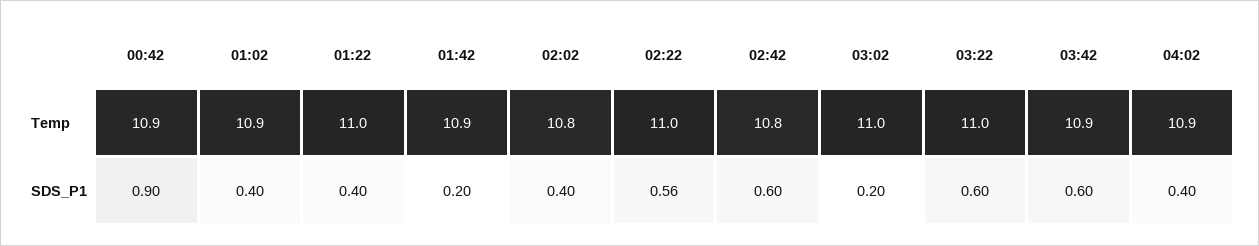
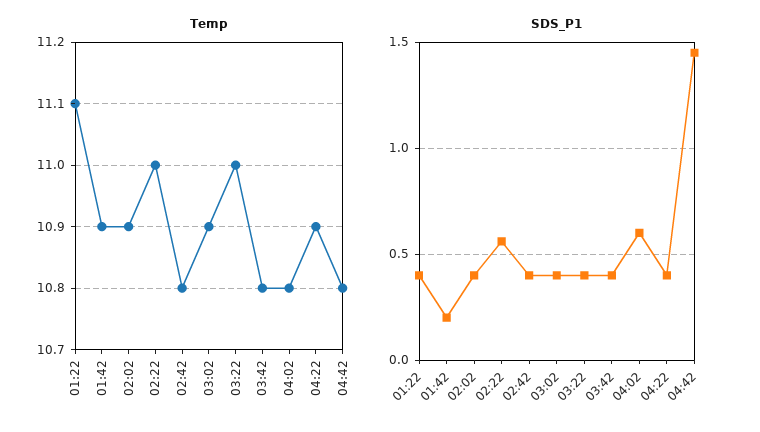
Temp, 00:42: 10.9 -> none
Temp, 01:02: 10.9 -> none
Temp, 01:22: 11 -> 11.1
Temp, 02:02: 10.8 -> 10.9
Temp, 03:02: 11 -> 10.9
Temp, 03:42: 10.9 -> 10.8
Temp, 04:02: 10.9 -> 10.8
SDS_P1, 00:42: 0.9 -> none
SDS_P1, 01:02: 0.4 -> none
SDS_P1, 02:42: 0.6 -> 0.4
SDS_P1, 03:02: 0.2 -> 0.4
SDS_P1, 03:22: 0.6 -> 0.4
SDS_P1, 03:42: 0.6 -> 0.4
SDS_P1, 04:02: 0.4 -> 0.6
Temp, 04:22: none -> 10.9
Temp, 04:42: none -> 10.8
SDS_P1, 04:22: none -> 0.4
SDS_P1, 04:42: none -> 1.45

